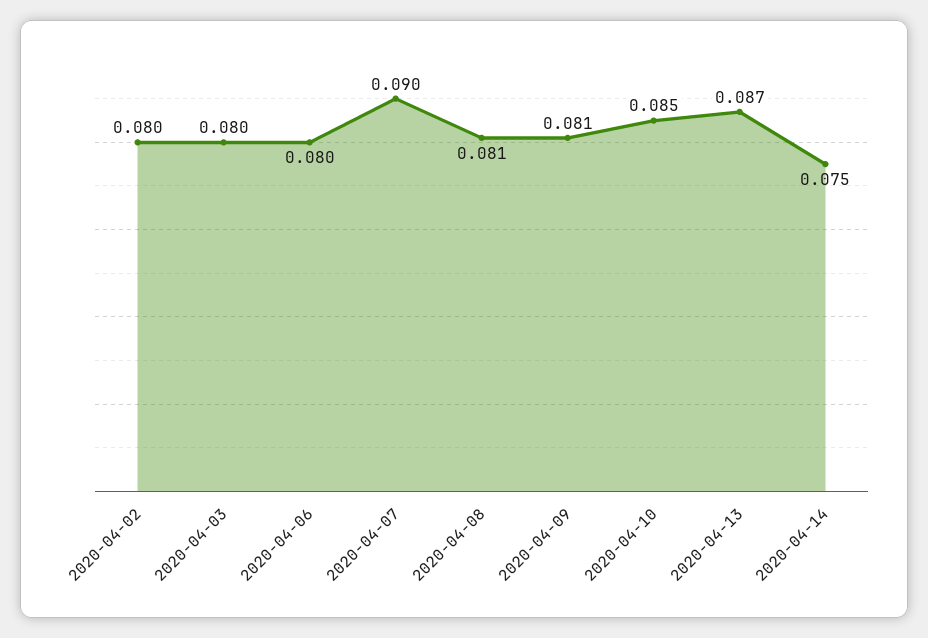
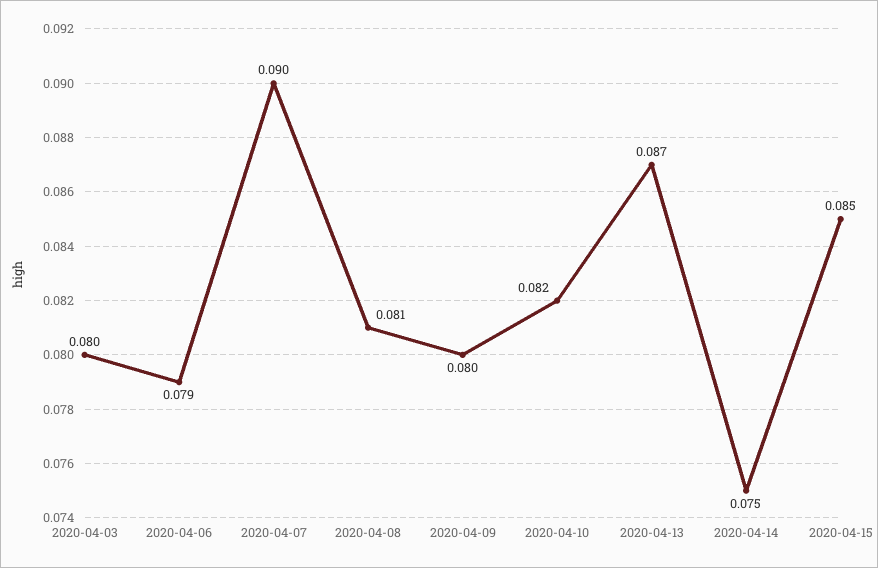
2020-04-02: 0.08 -> none
2020-04-06: 0.08 -> 0.079
2020-04-09: 0.081 -> 0.08
2020-04-10: 0.085 -> 0.082
2020-04-15: none -> 0.085

